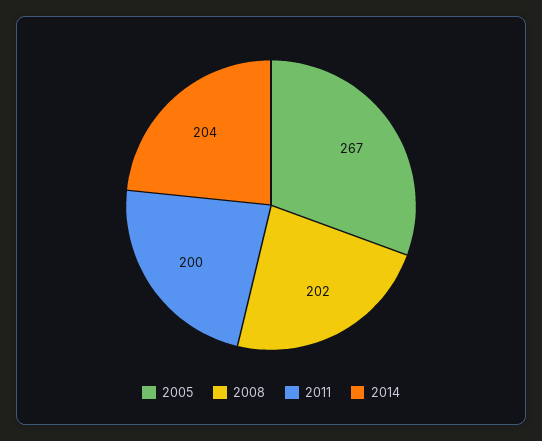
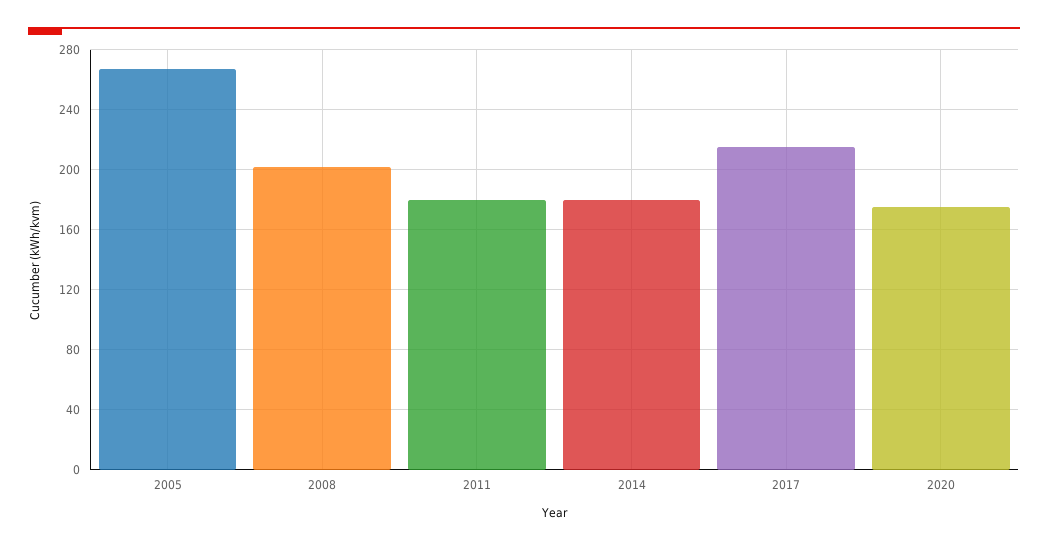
2011: 200 -> 180
2014: 204 -> 180
2017: none -> 215
2020: none -> 175

